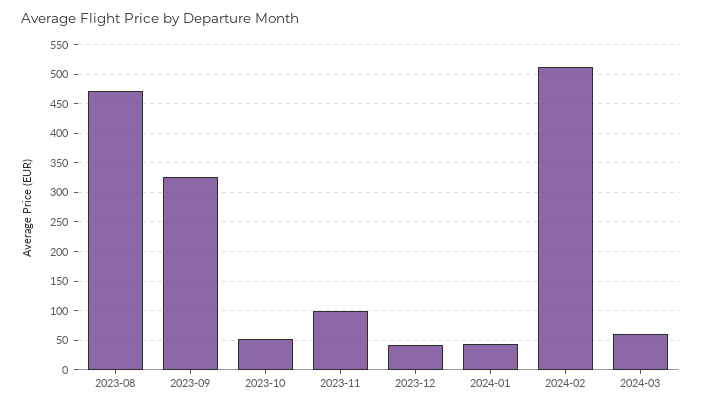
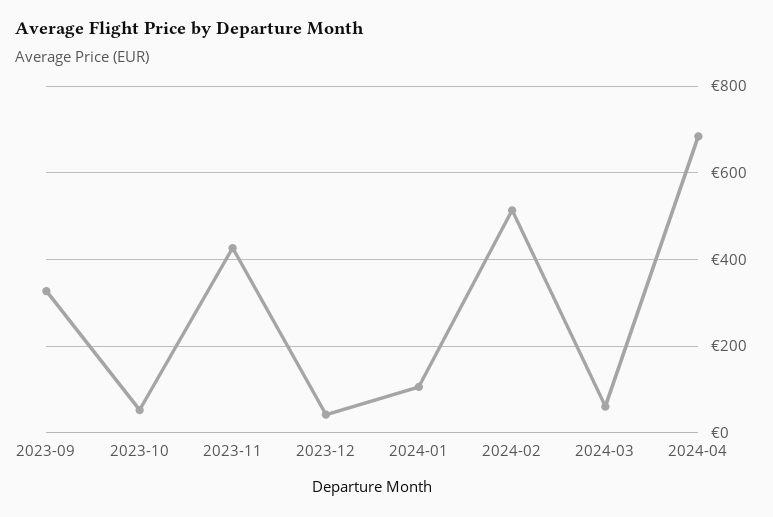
2023-08: 475 -> none
2023-11: 100 -> 420
2024-01: 50 -> 100
2024-04: none -> 680

